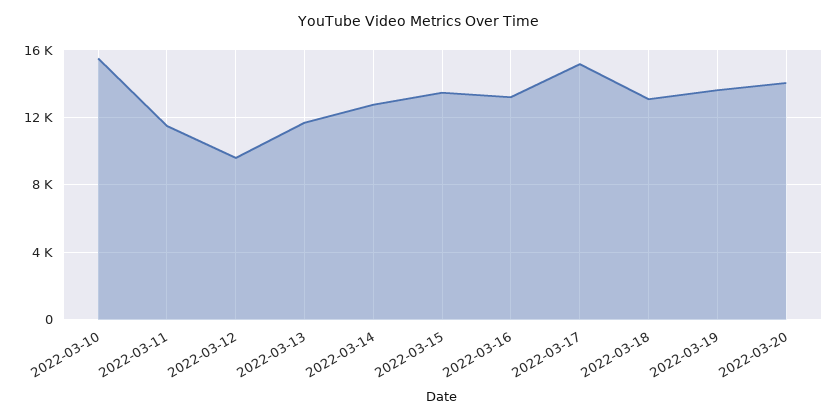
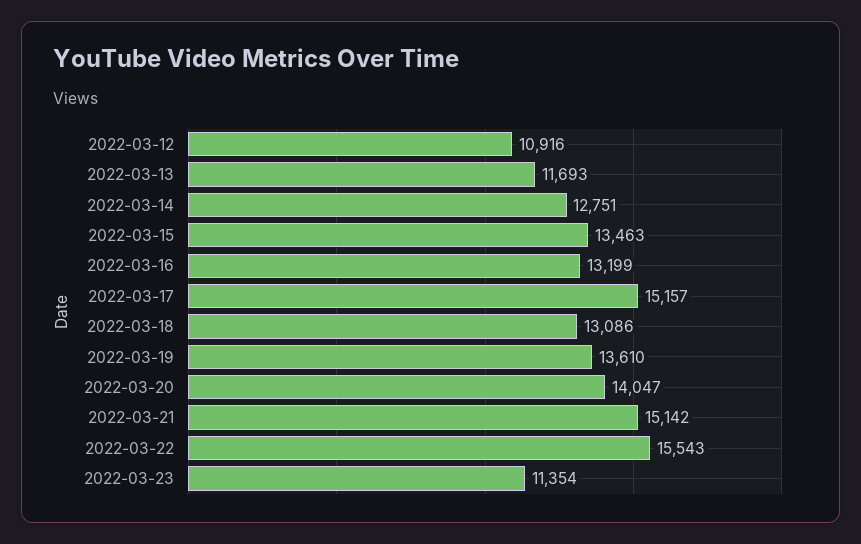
2022-03-10: 15500 -> none
2022-03-11: 11500 -> none
2022-03-12: 9500 -> 10916
2022-03-21: none -> 15142
2022-03-22: none -> 15543
2022-03-23: none -> 11354

